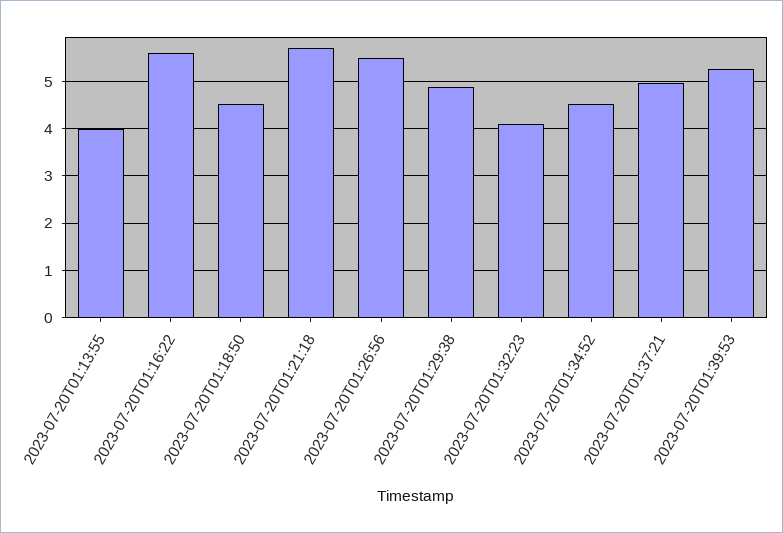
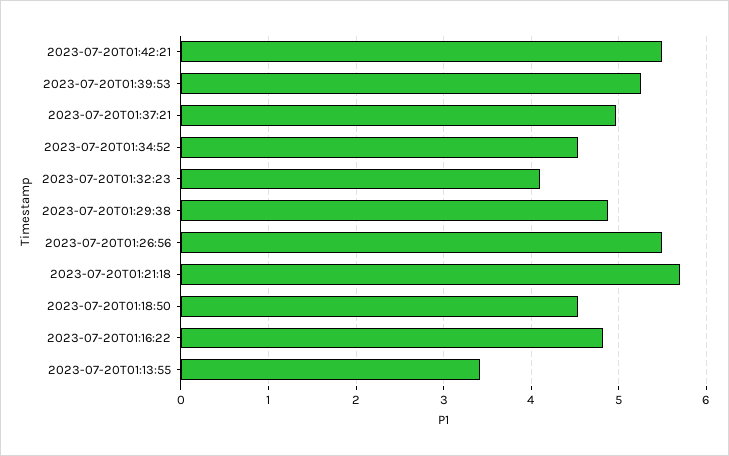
2023-07-20T01:13:55: 4 -> 3.4
2023-07-20T01:16:22: 5.6 -> 4.8
2023-07-20T01:42:21: none -> 5.5

